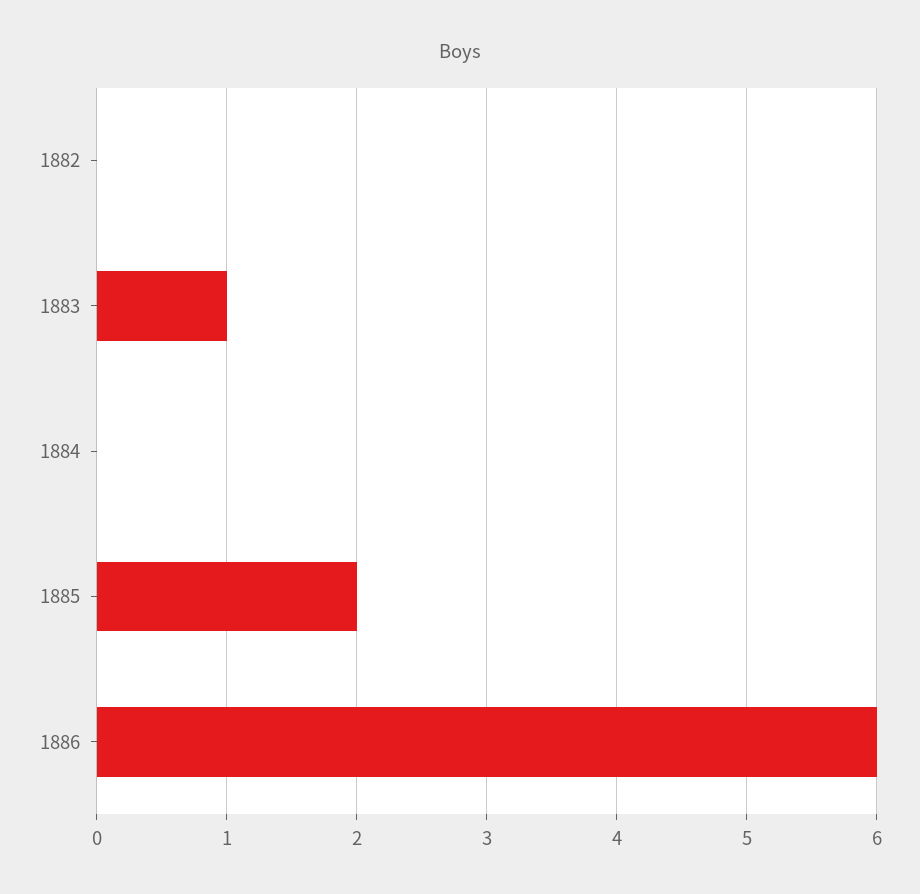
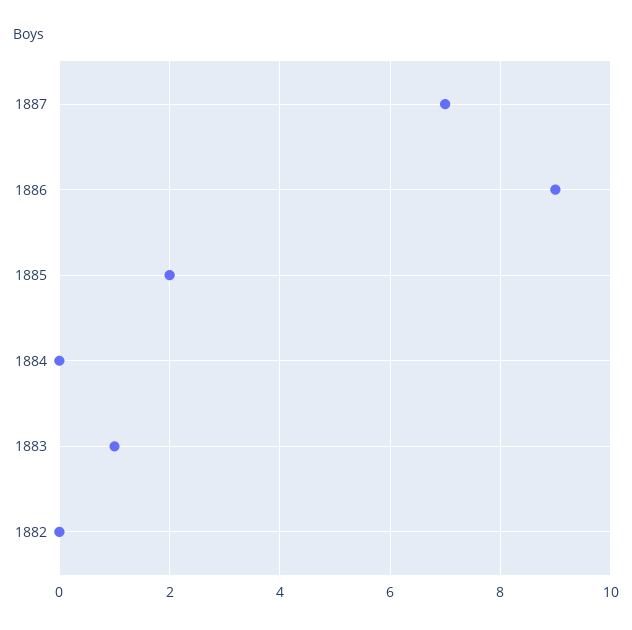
1886: 6 -> 9
1887: none -> 7

